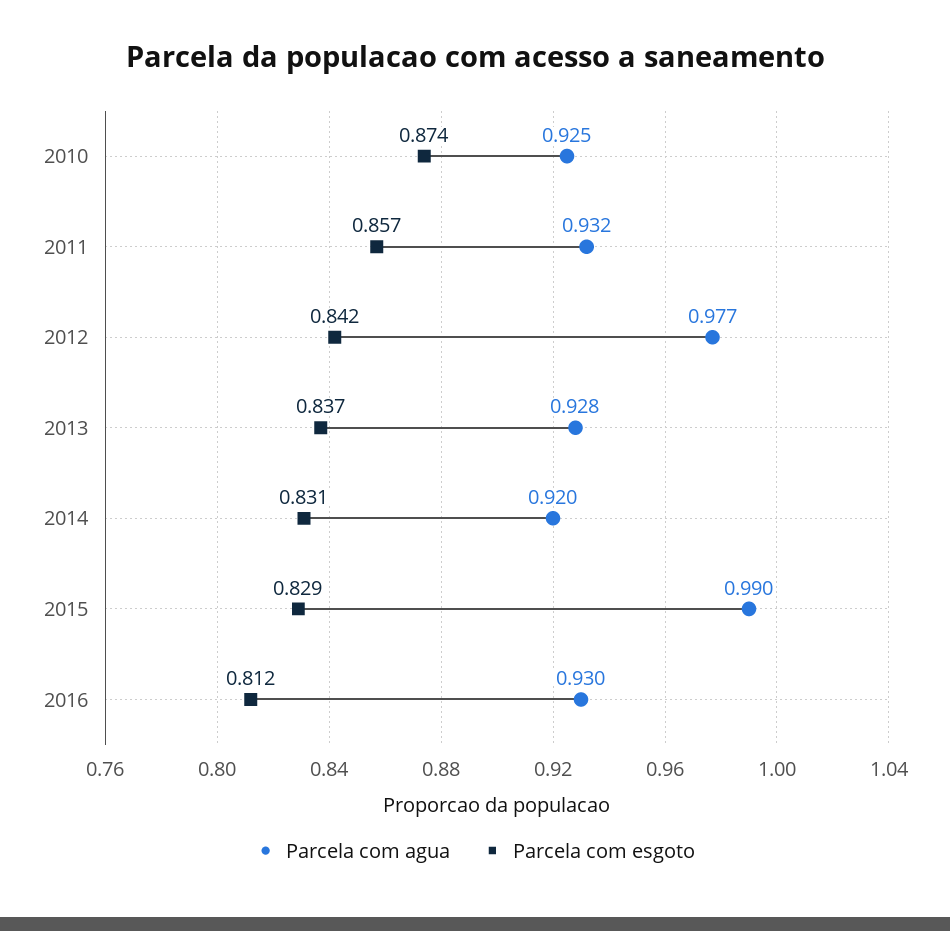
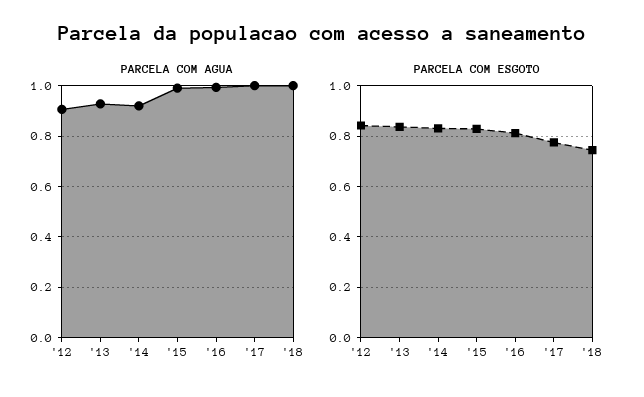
Parcela com agua, 2010: 0.925 -> none
Parcela com esgoto, 2010: 0.874 -> none
Parcela com agua, 2011: 0.932 -> none
Parcela com esgoto, 2011: 0.857 -> none
Parcela com agua, 2012: 0.977 -> 0.9
Parcela com agua, 2016: 0.93 -> 1
Parcela com agua, '17: none -> 1
Parcela com agua, '18: none -> 1
Parcela com esgoto, '17: none -> 0.775
Parcela com esgoto, '18: none -> 0.75

